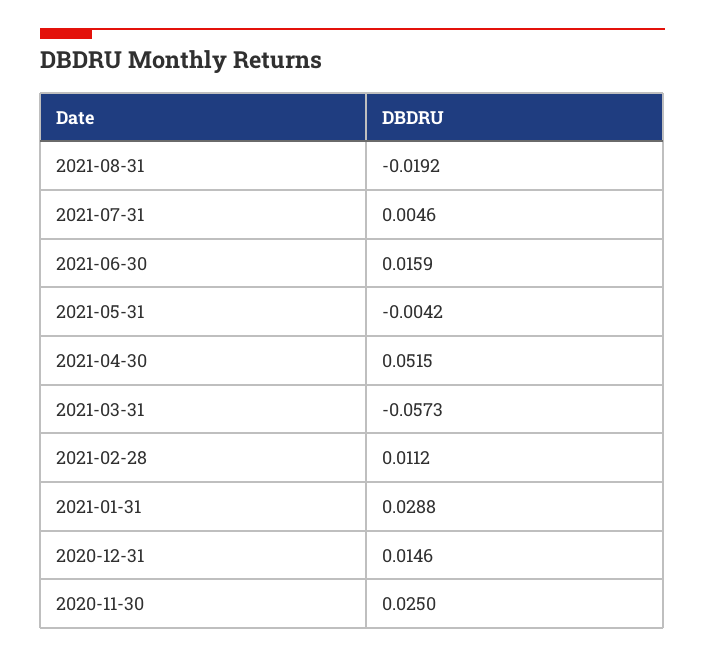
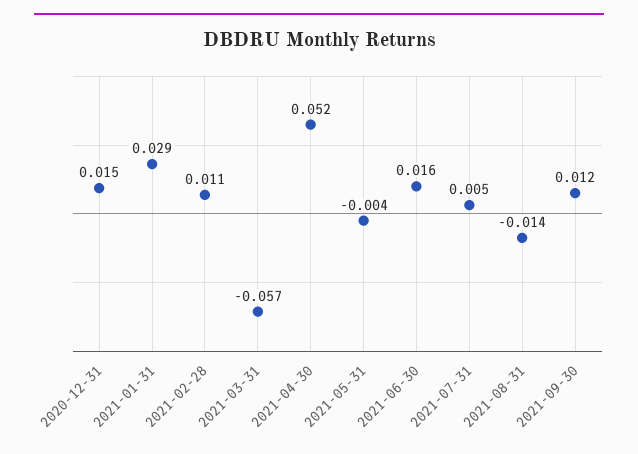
2021-08-31: -0.0192 -> -0.014
2020-11-30: 0.025 -> none
2021-09-30: none -> 0.012

